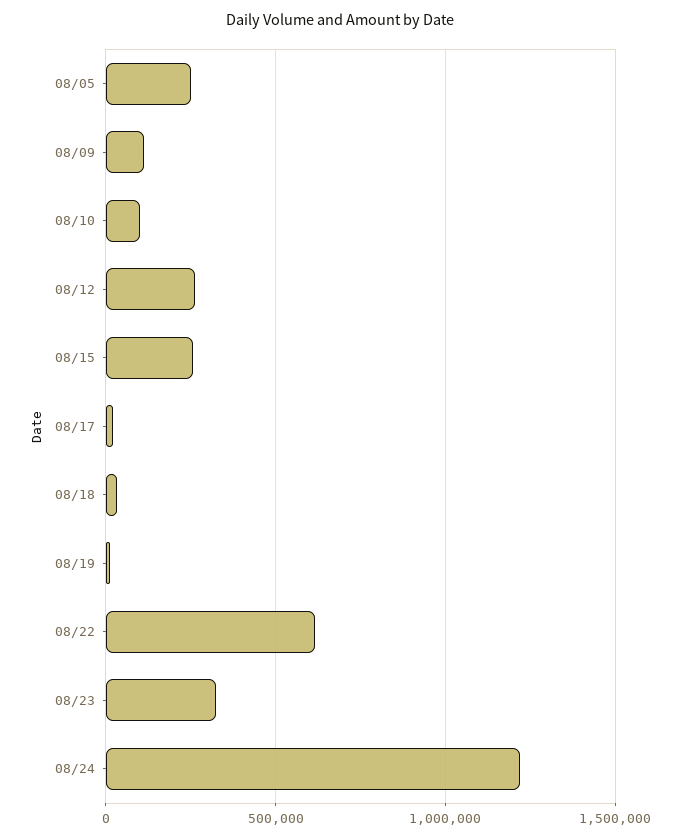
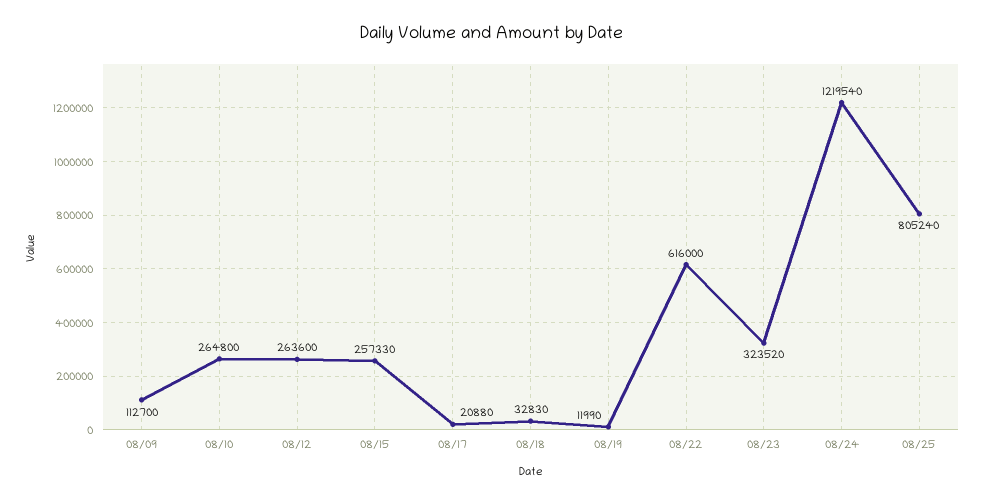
08/05: 250000 -> none
08/10: 100000 -> 264800
08/25: none -> 805240

